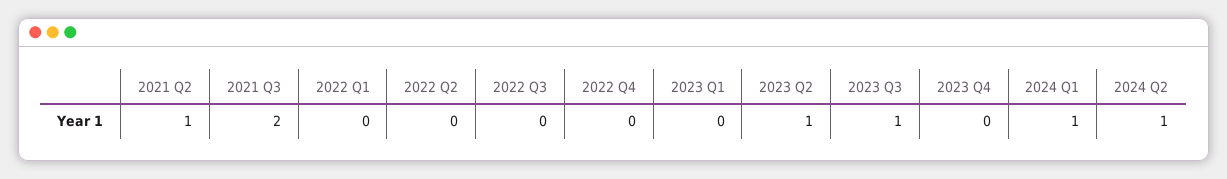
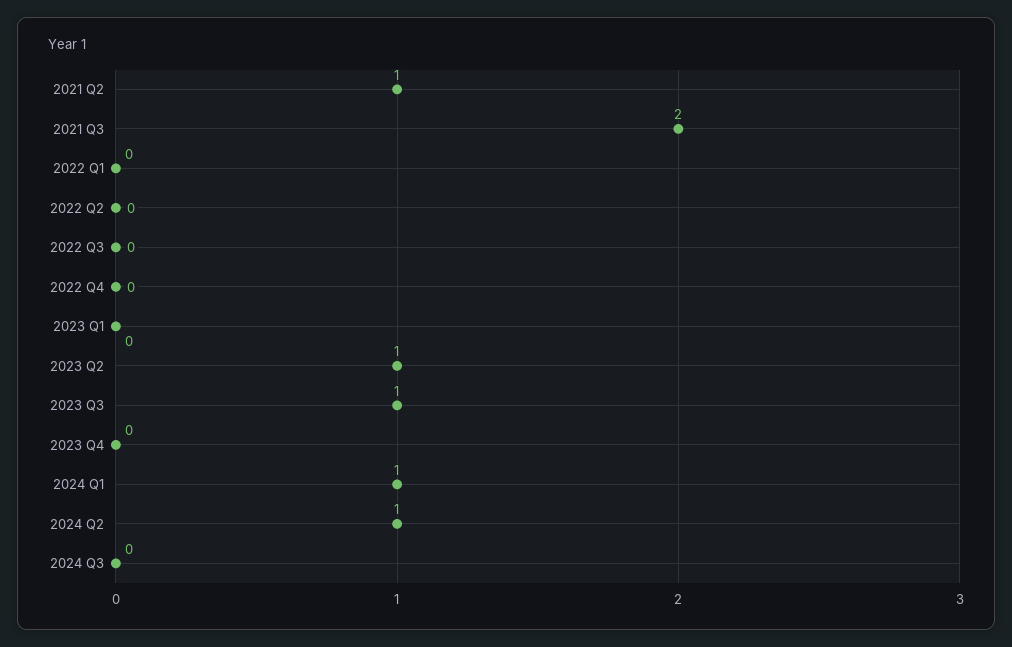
2024 Q3: none -> 0

